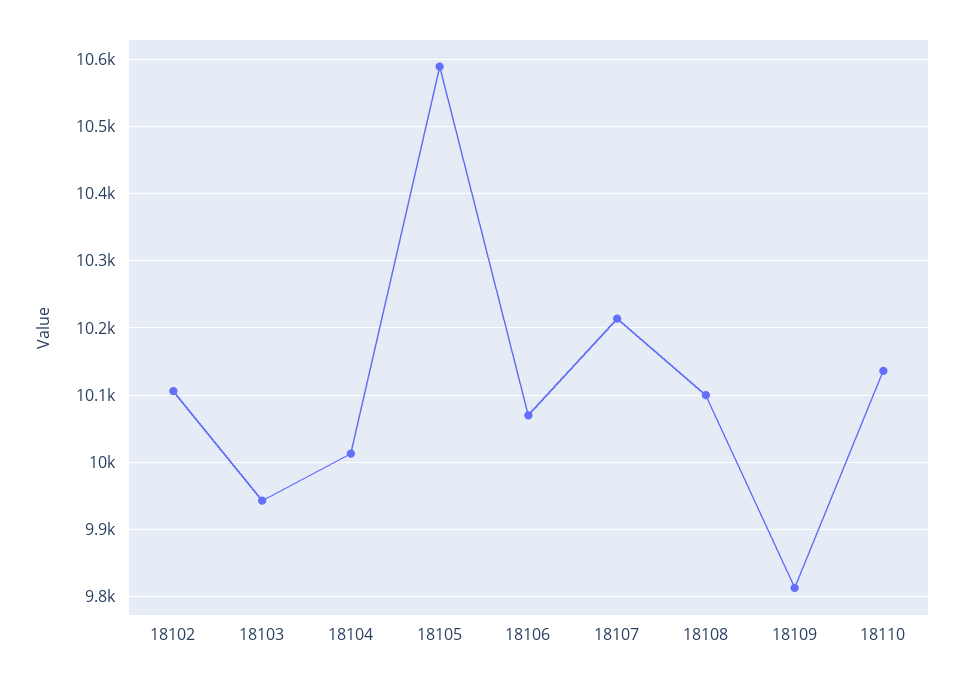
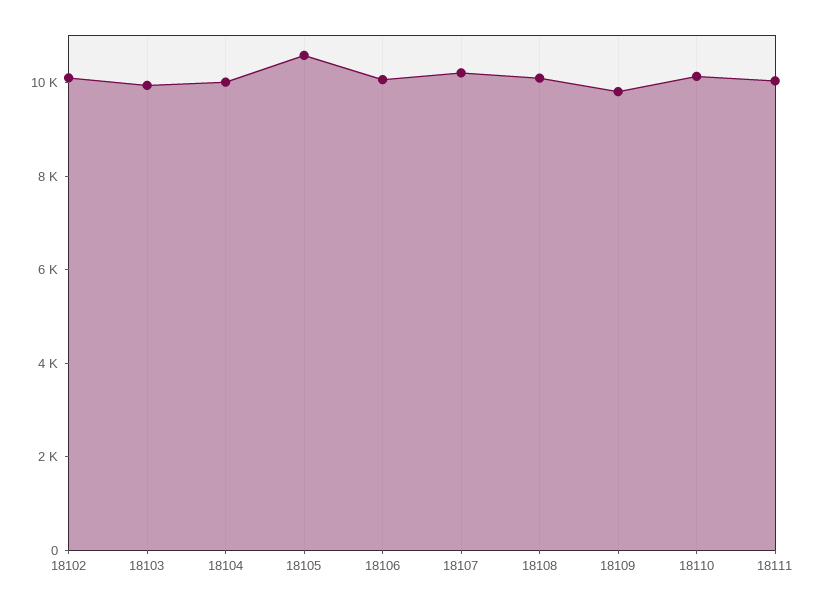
18111: none -> 10000

